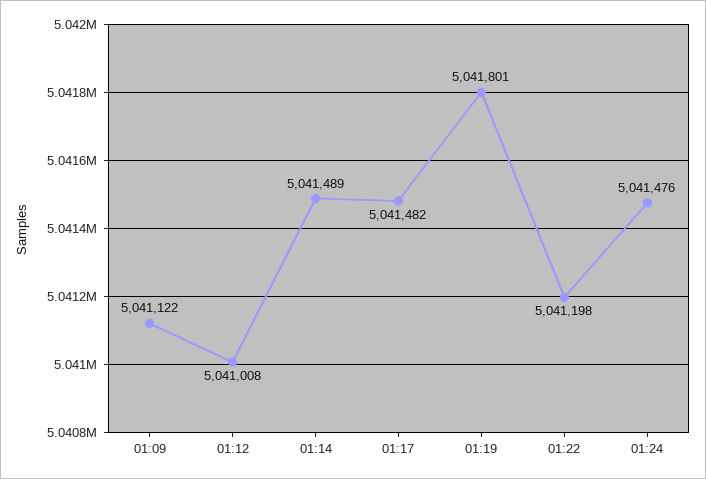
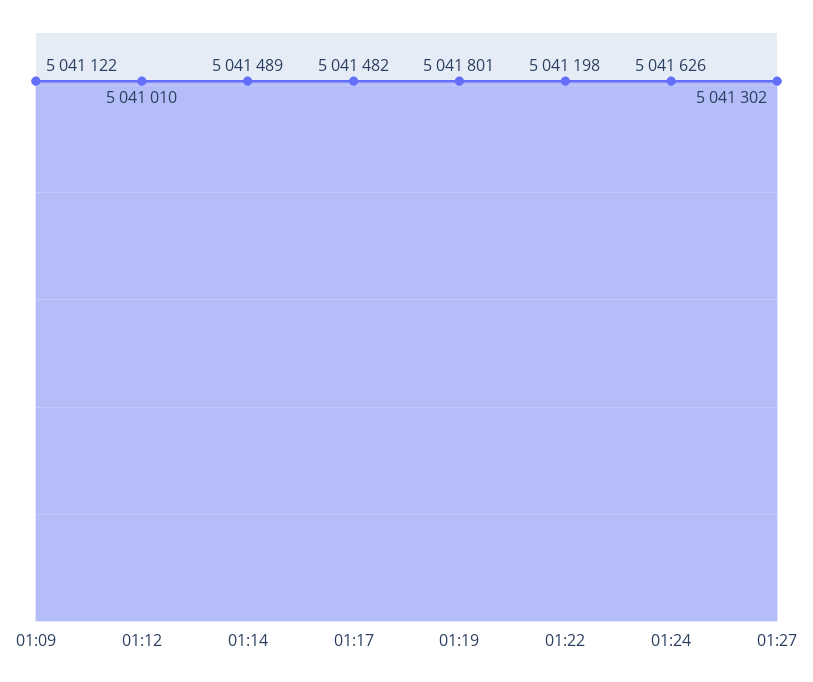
01:12: 5041008 -> 5041010
01:24: 5041476 -> 5041626
01:27: none -> 5041302

